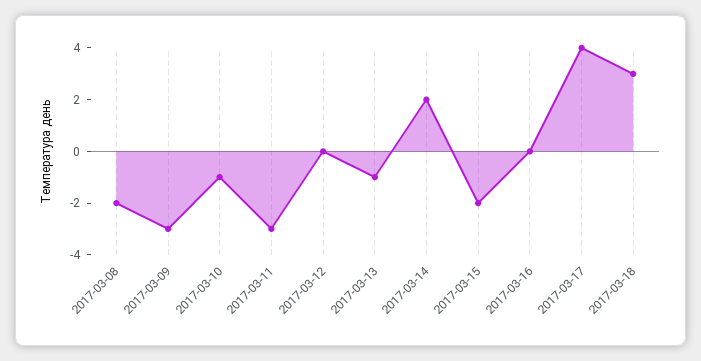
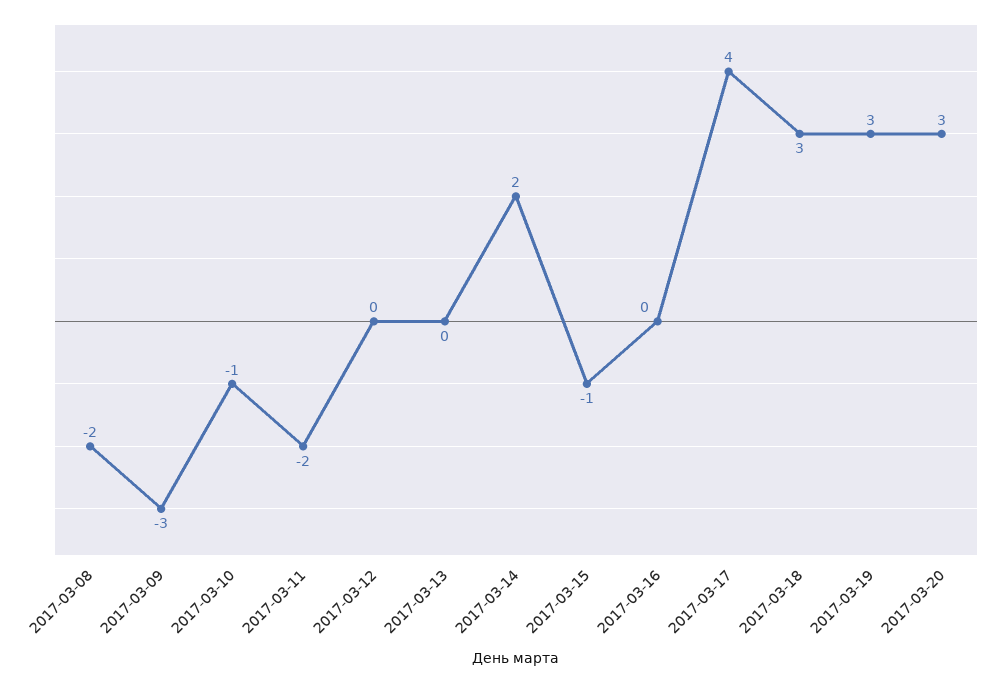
2017-03-11: -3 -> -2
2017-03-13: -1 -> 0
2017-03-15: -2 -> -1
2017-03-19: none -> 3
2017-03-20: none -> 3

